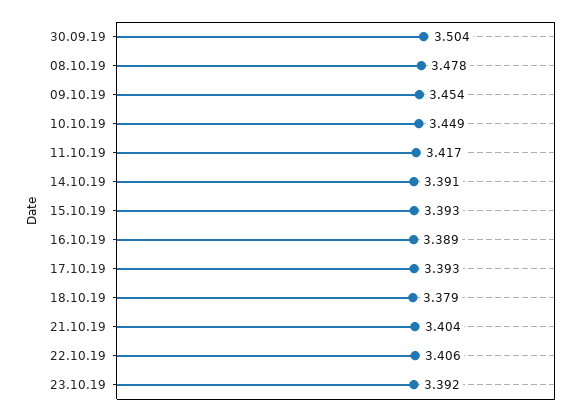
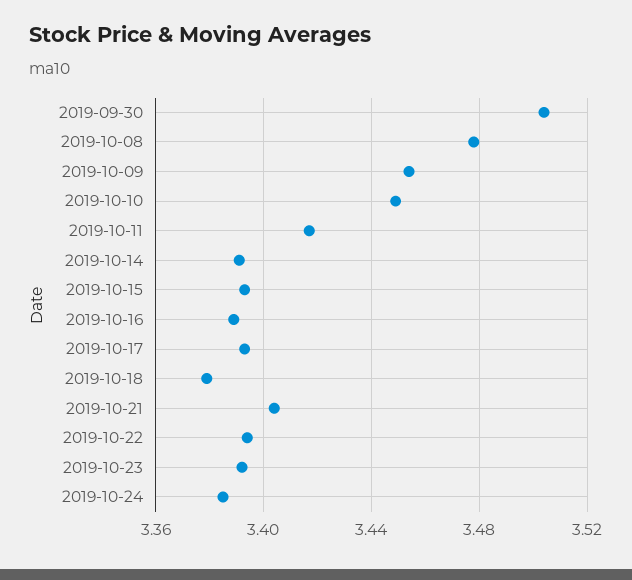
22.10.19: 3.406 -> 3.395
2019-10-24: none -> 3.385

